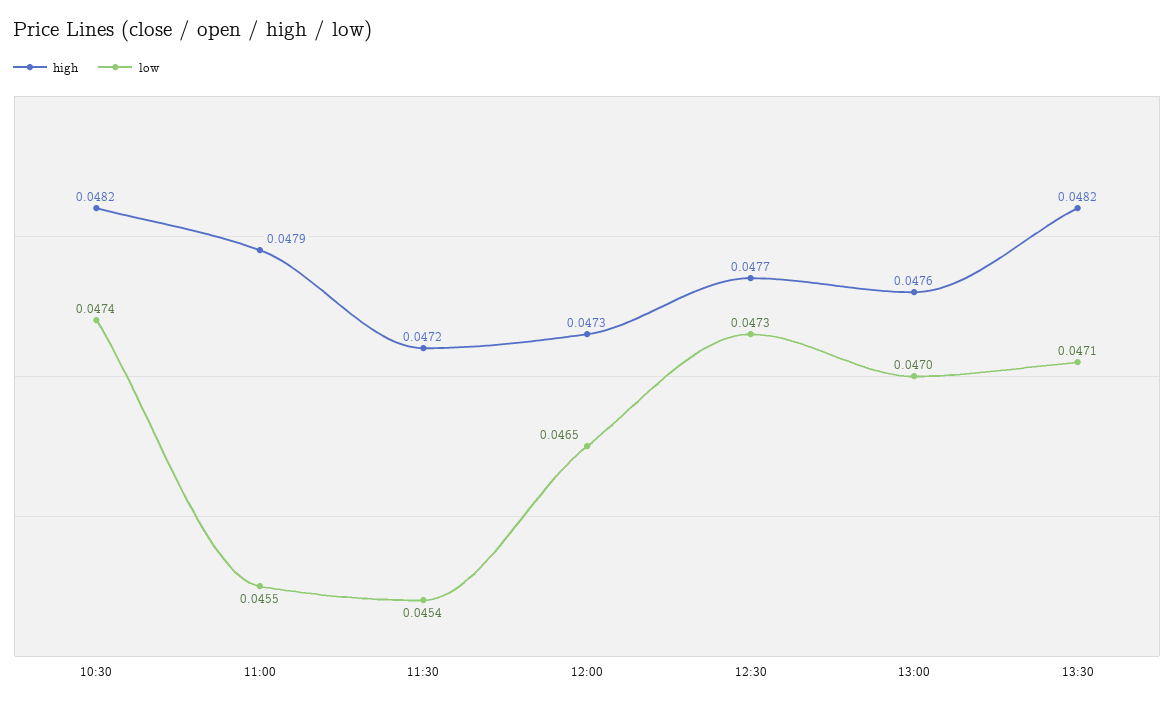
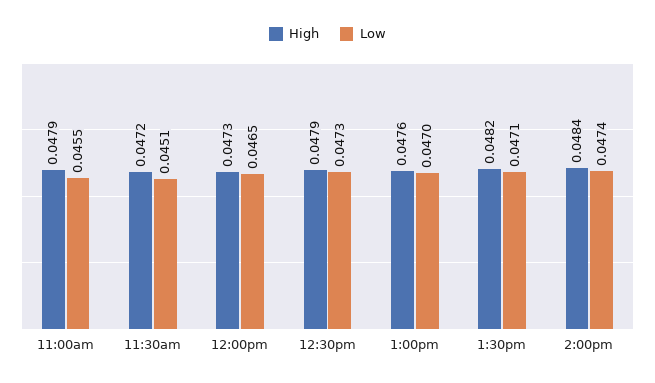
high, 10:30: 0.0482 -> none
low, 10:30: 0.0474 -> none
low, 11:30: 0.0454 -> 0.0451
high, 12:30: 0.0477 -> 0.0479
high, 2:00pm: none -> 0.0484
low, 2:00pm: none -> 0.0474

